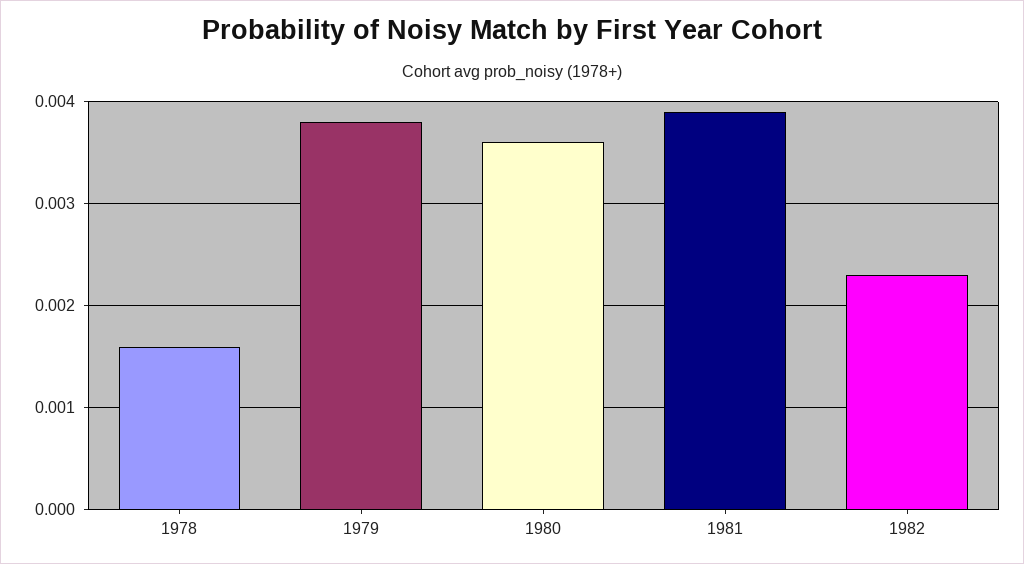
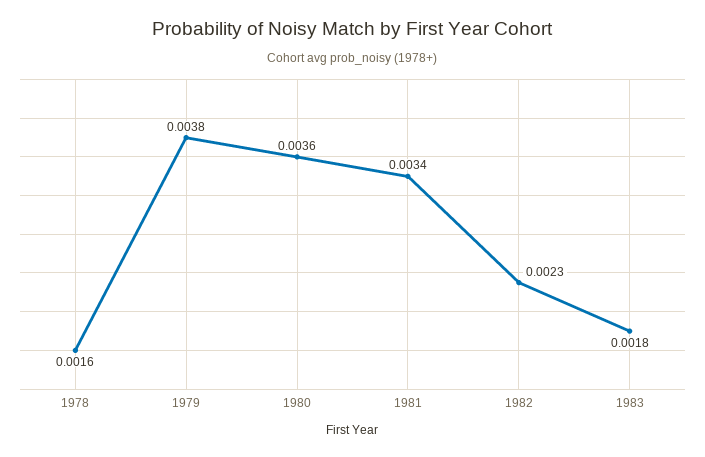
1981: 0.0039 -> 0.0034
1983: none -> 0.0018

